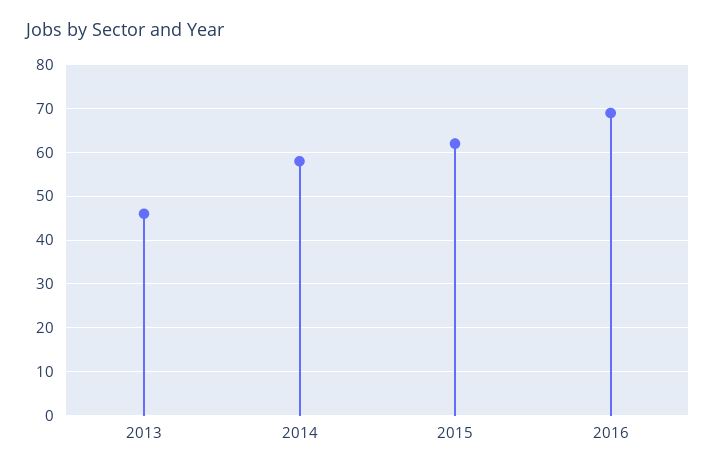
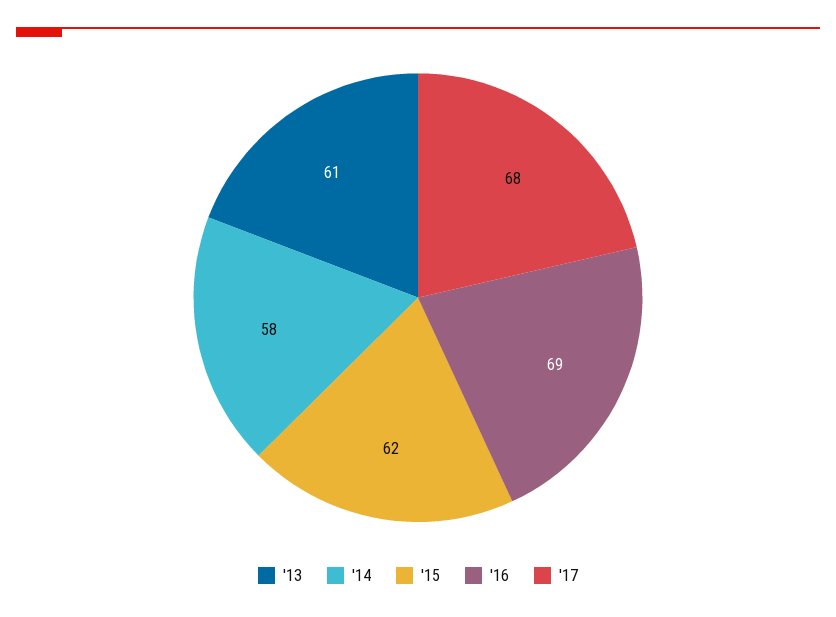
2013: 45 -> 61
'17: none -> 68

